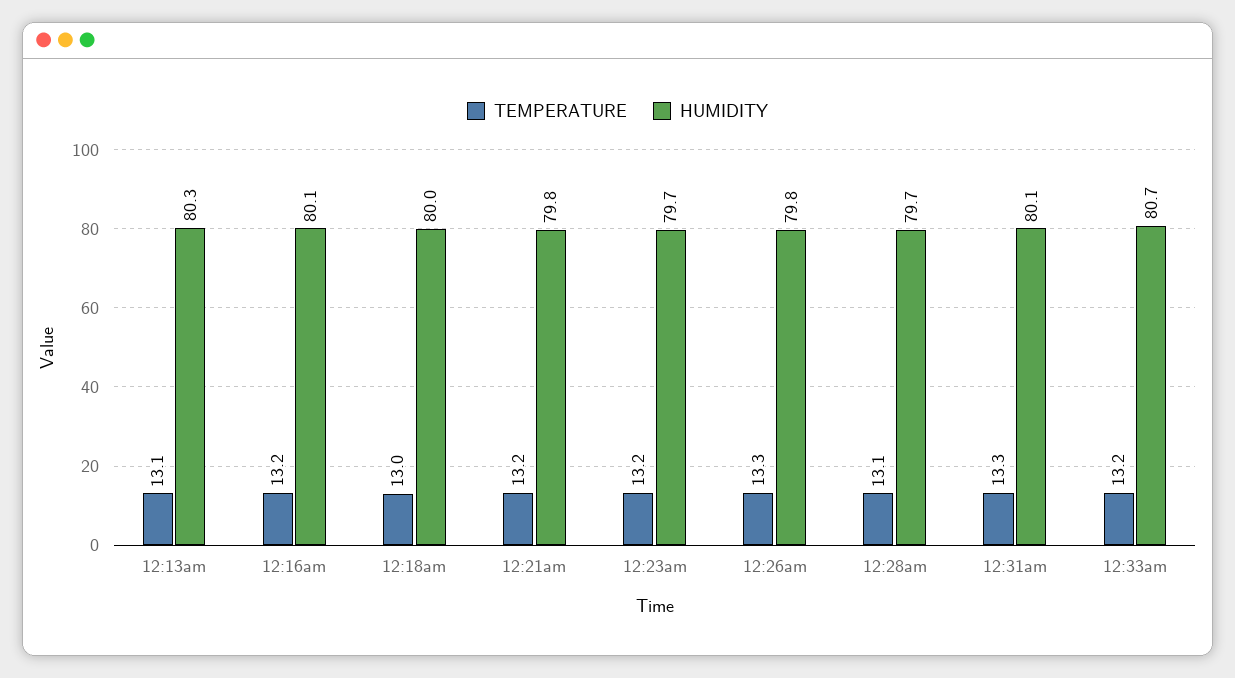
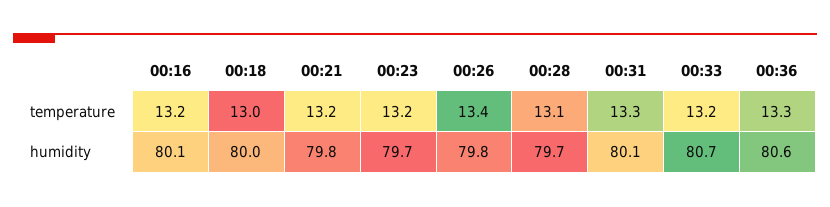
TEMPERATURE, 12:13am: 13.1 -> none
HUMIDITY, 12:13am: 80.3 -> none
TEMPERATURE, 12:26am: 13.3 -> 13.4
TEMPERATURE, 00:36: none -> 13.3
HUMIDITY, 00:36: none -> 80.6

